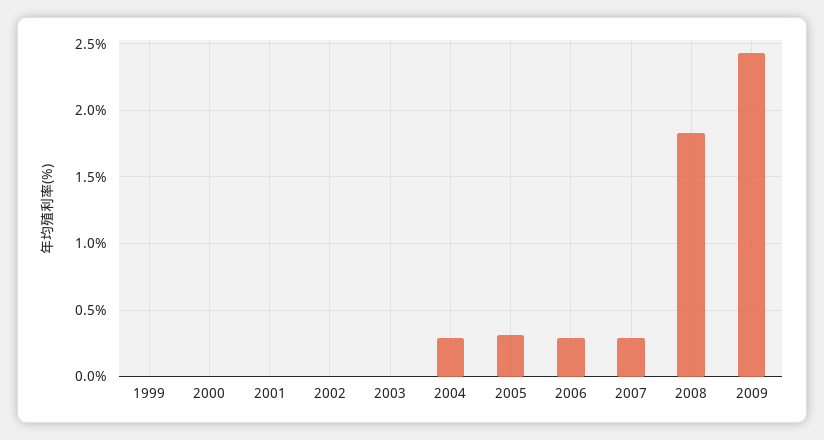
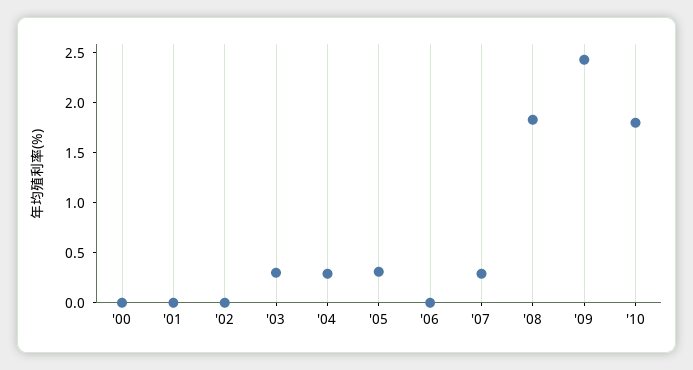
1999: 0 -> none
2003: 0 -> 0.3
2006: 0.3 -> 0
'10: none -> 1.8

